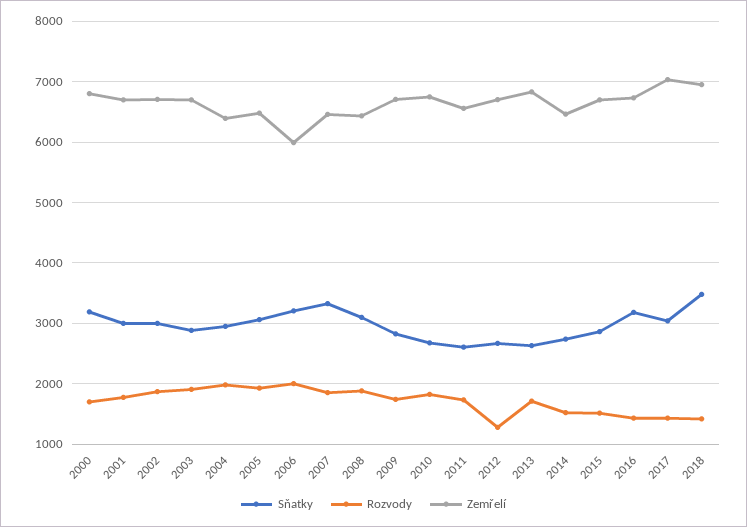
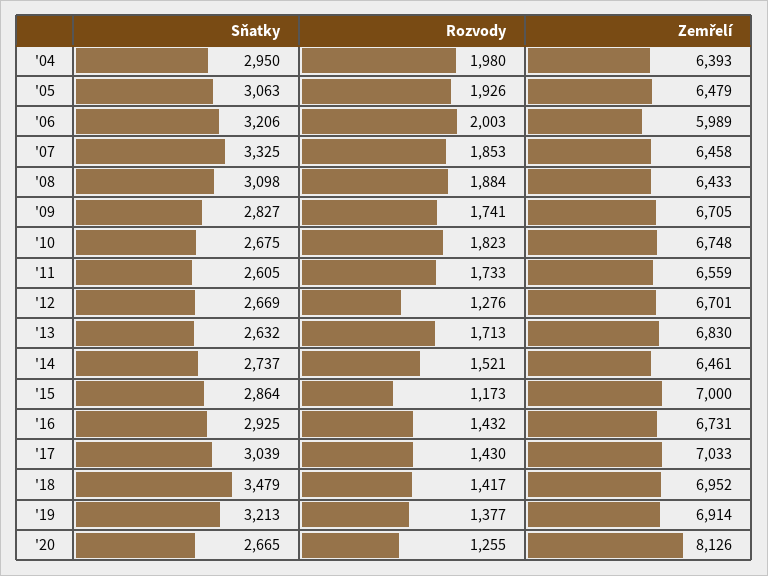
Sňatky, 2000: 3200 -> none
Rozvody, 2000: 1700 -> none
Zemřelí, 2000: 6800 -> none
Sňatky, 2001: 3000 -> none
Rozvody, 2001: 1800 -> none
Zemřelí, 2001: 6700 -> none
Sňatky, 2002: 3000 -> none
Rozvody, 2002: 1900 -> none
Zemřelí, 2002: 6700 -> none
Sňatky, 2003: 2900 -> none
Rozvody, 2003: 1900 -> none
Zemřelí, 2003: 6700 -> none
Rozvody, 2015: 1500 -> 1173
Zemřelí, 2015: 6700 -> 7000
Sňatky, 2016: 3200 -> 2925
Sňatky, '19: none -> 3213
Rozvody, '19: none -> 1377
Zemřelí, '19: none -> 6914
Sňatky, '20: none -> 2665
Rozvody, '20: none -> 1255
Zemřelí, '20: none -> 8126

